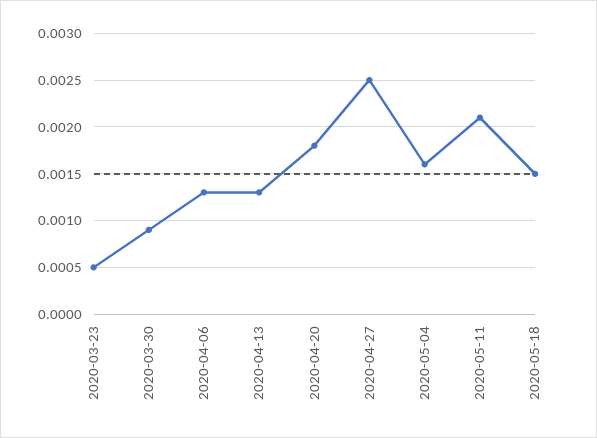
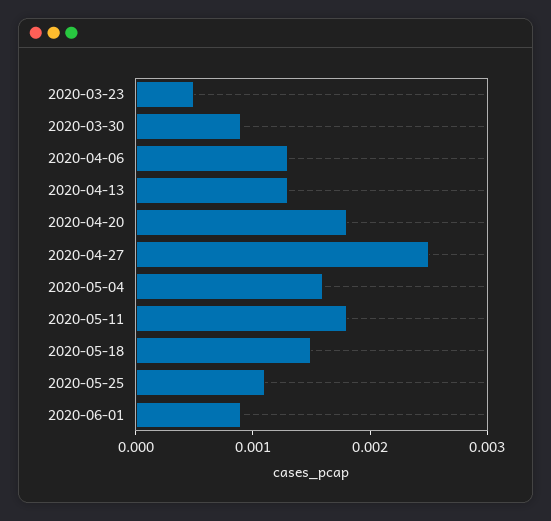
2020-05-11: 0.0021 -> 0.0018
2020-05-25: none -> 0.0011
2020-06-01: none -> 0.0009

